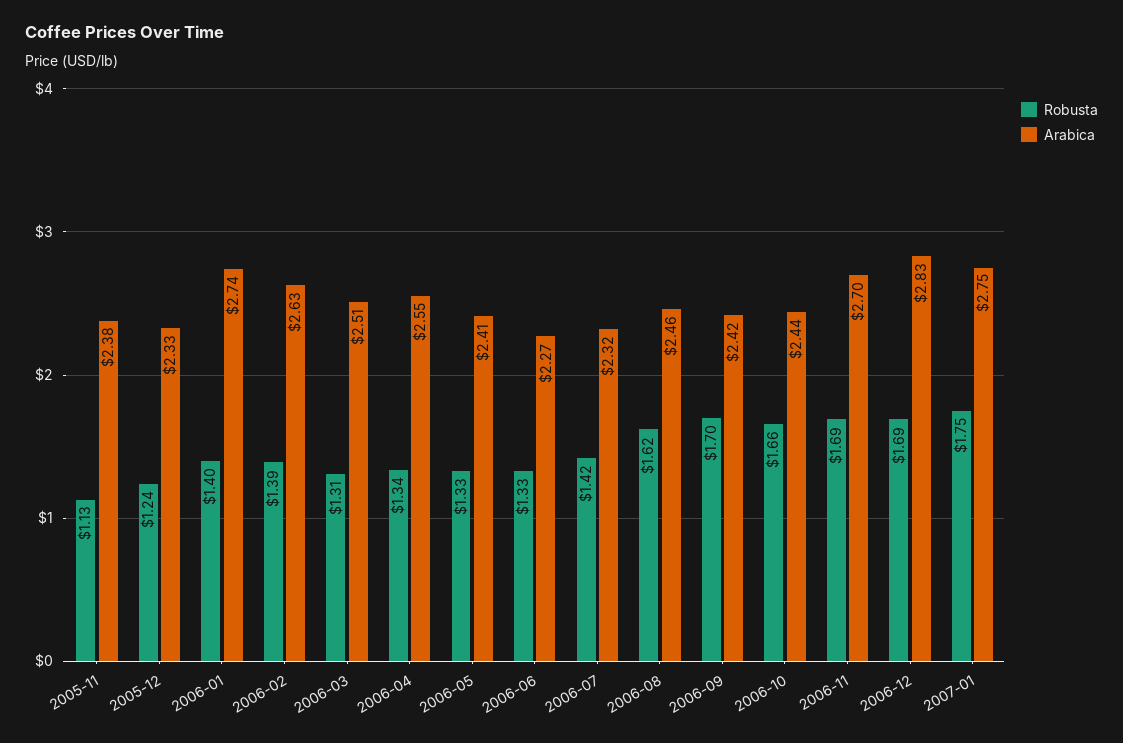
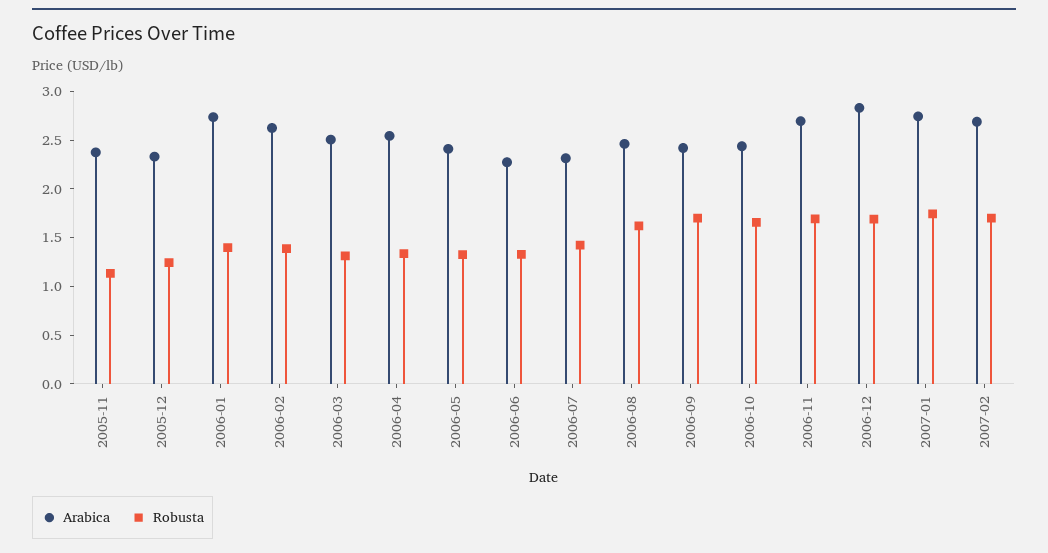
Arabica, 2007-02: none -> 2.7
Robusta, 2007-02: none -> 1.7

